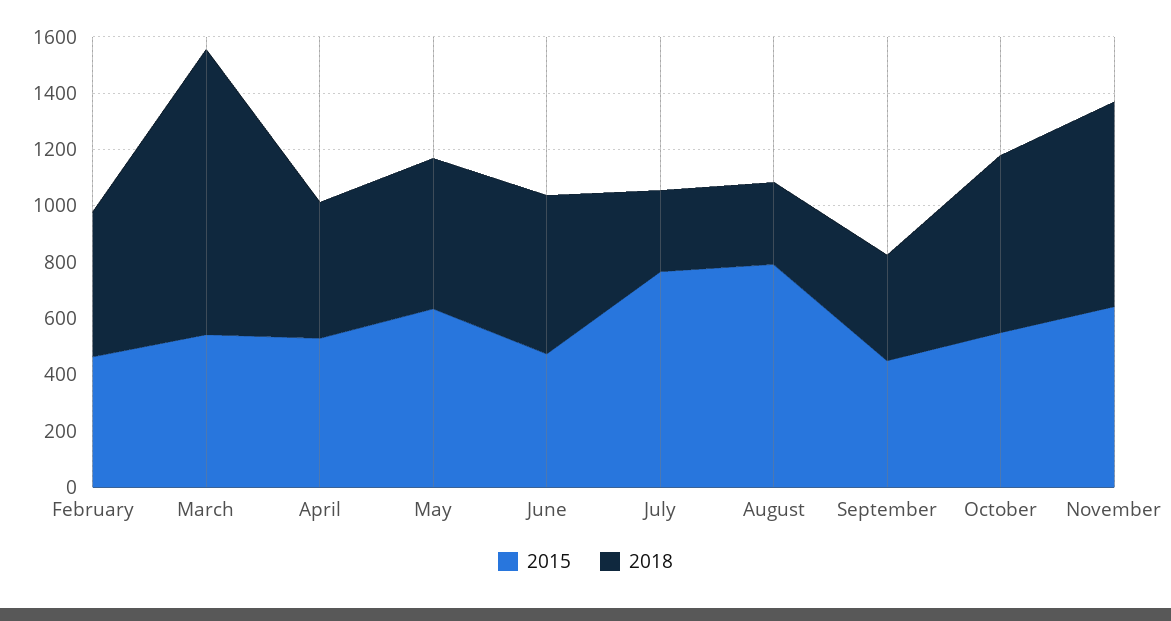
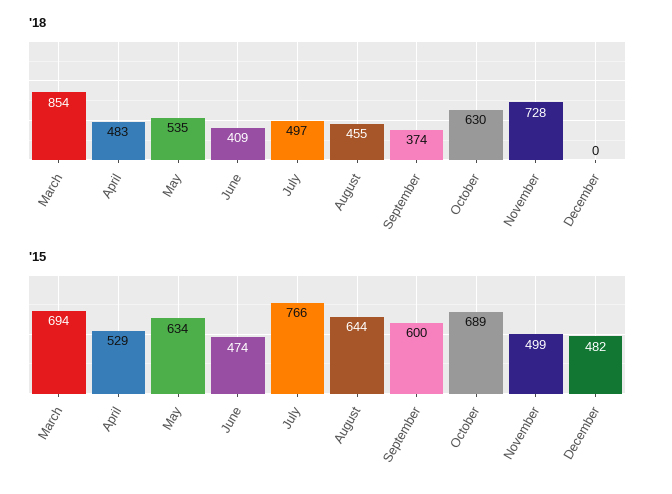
2015, February: 450 -> none
2018, February: 500 -> none
2015, March: 550 -> 694
2018, March: 1000 -> 854
2018, June: 550 -> 409
2018, July: 300 -> 497
2015, August: 800 -> 644
2018, August: 300 -> 455
2015, September: 450 -> 600
2015, October: 550 -> 689
2015, November: 650 -> 499
2018, December: none -> 0
2015, December: none -> 482

